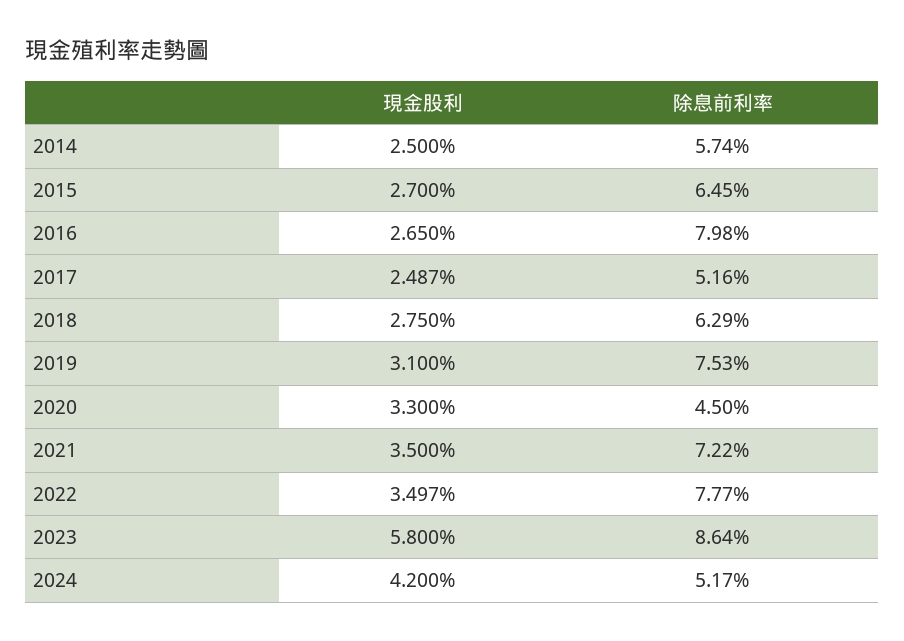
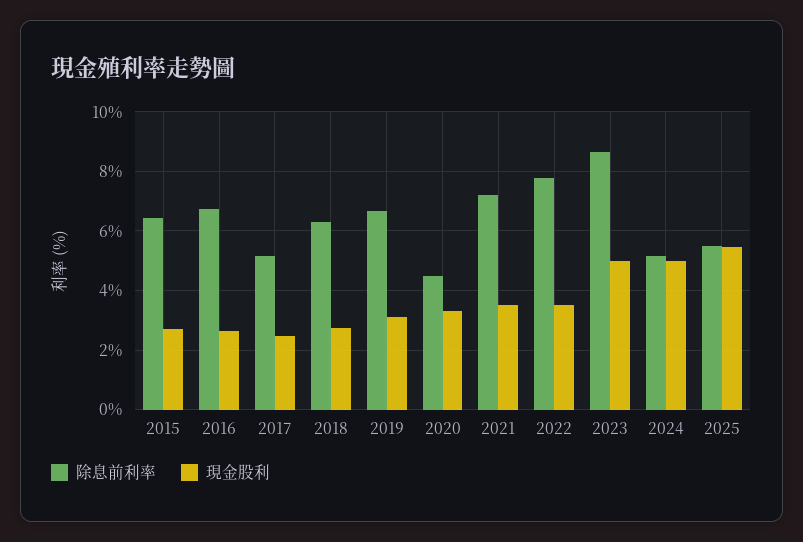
現金股利, 2014: 2.5 -> none
除息前利率, 2014: 5.74 -> none
除息前利率, 2016: 7.98 -> 6.75
除息前利率, 2019: 7.53 -> 6.75
現金股利, 2023: 5.8 -> 5
現金股利, 2024: 4.2 -> 5
除息前利率, 2025: none -> 5.5
現金股利, 2025: none -> 5.5

